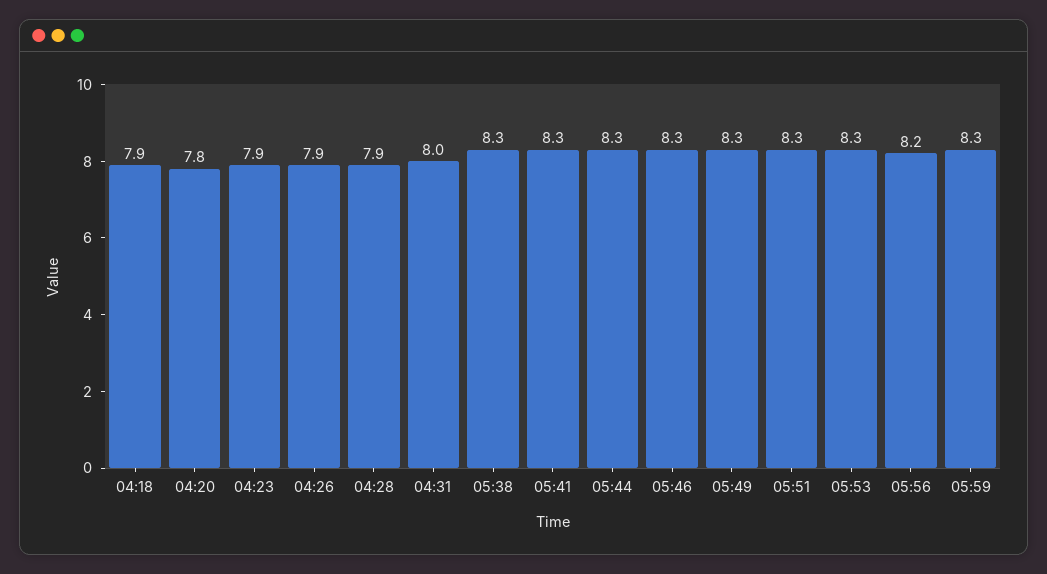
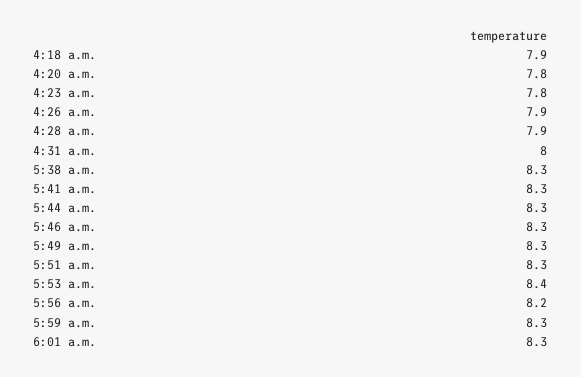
04:23: 7.9 -> 7.8
05:53: 8.3 -> 8.4
6:01 a.m.: none -> 8.3

